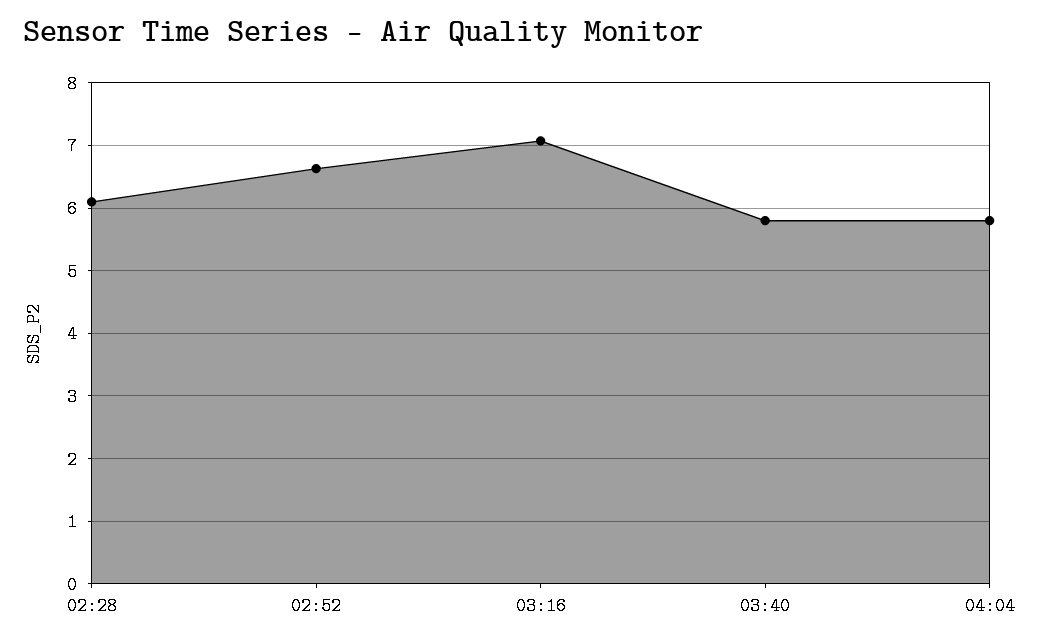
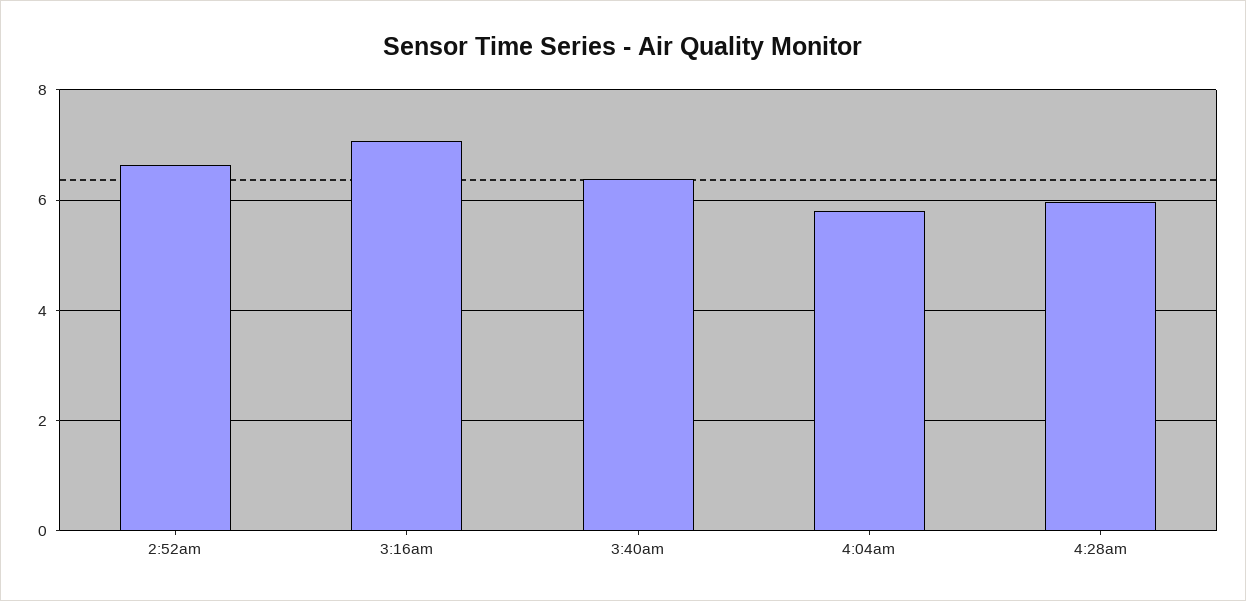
02:28: 6.1 -> none
03:40: 5.8 -> 6.4
4:28am: none -> 6

